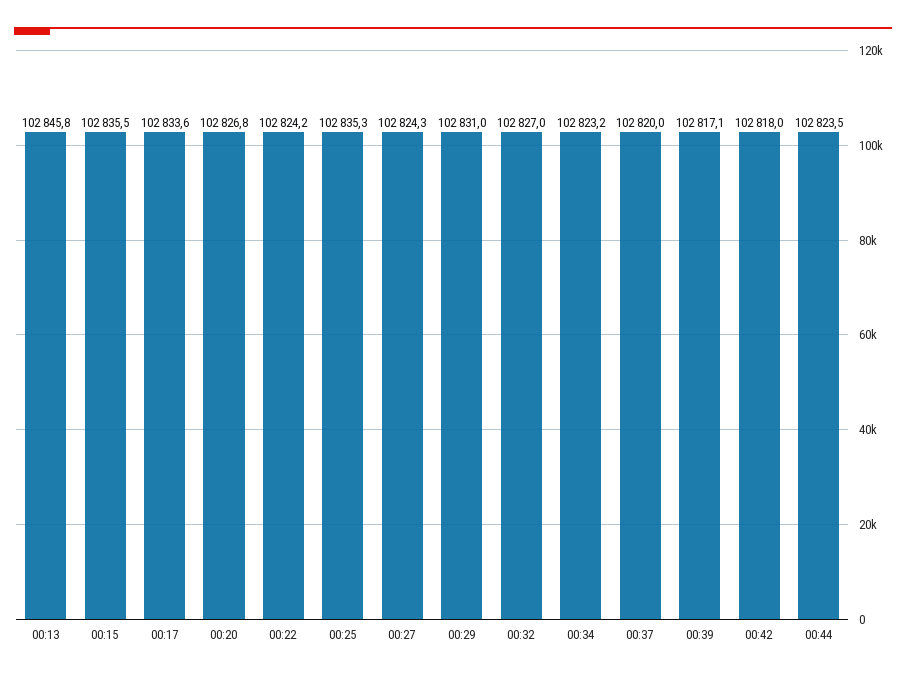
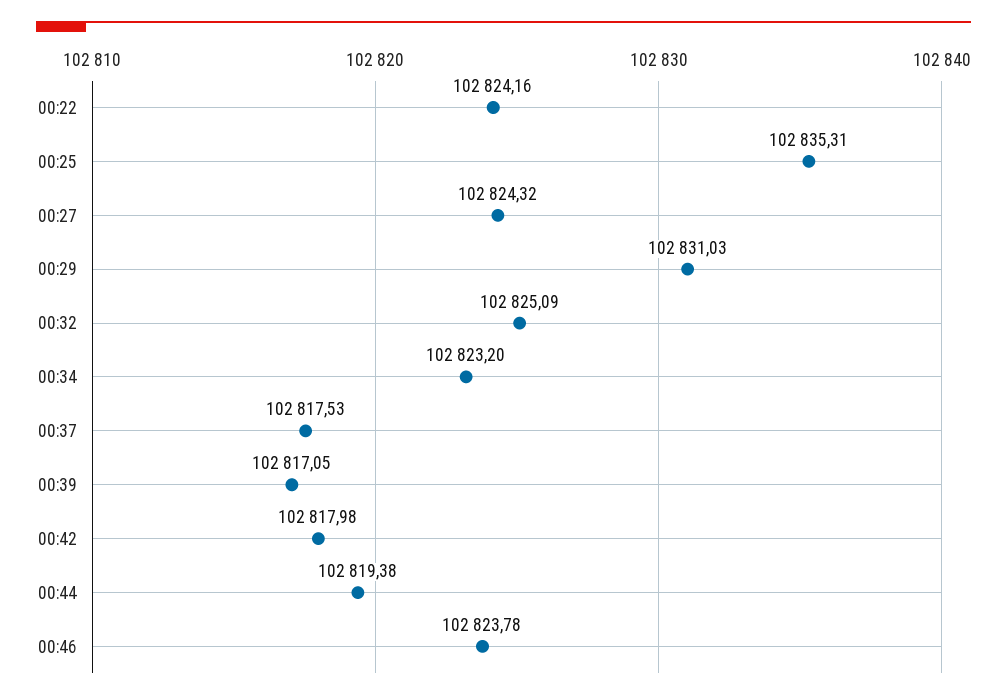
00:13: 102845.8 -> none
00:15: 102835.5 -> none
00:17: 102833.6 -> none
00:20: 102826.8 -> none
00:32: 102827 -> 102825.09
00:37: 102820 -> 102817.53
00:44: 102823.5 -> 102819.38
00:46: none -> 102823.78

